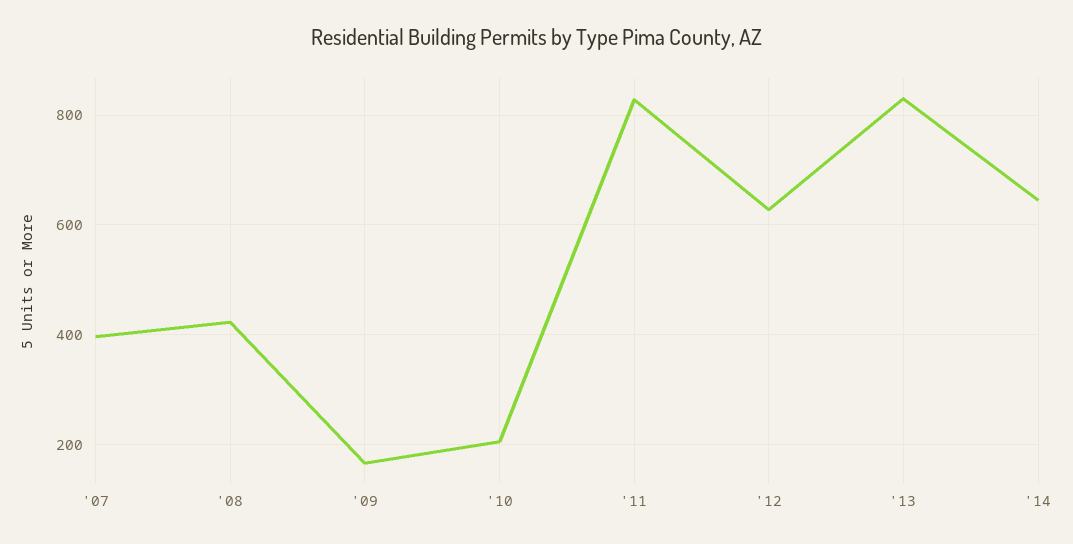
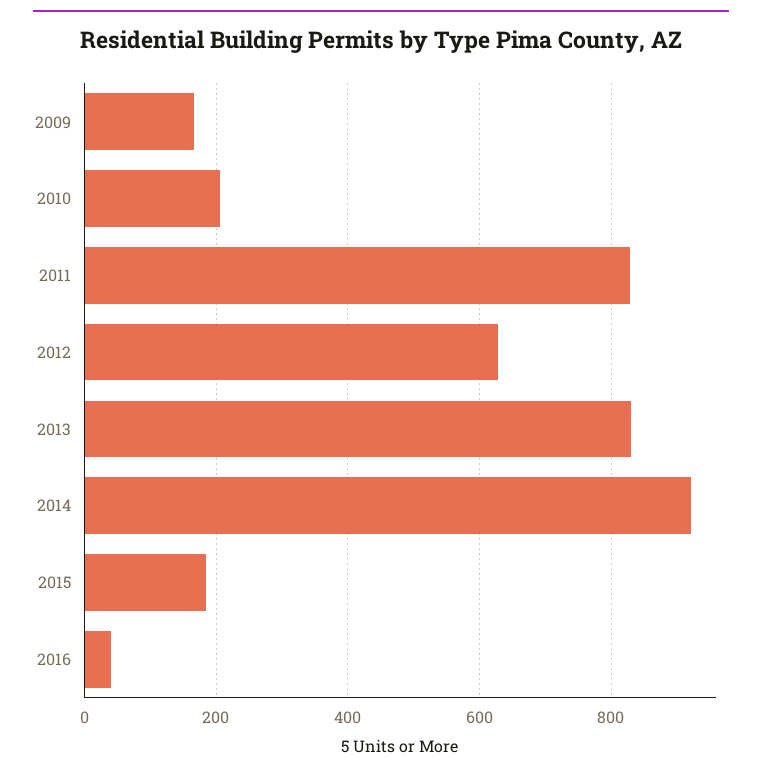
'07: 400 -> none
'08: 420 -> none
'14: 640 -> 920
2015: none -> 180
2016: none -> 40

